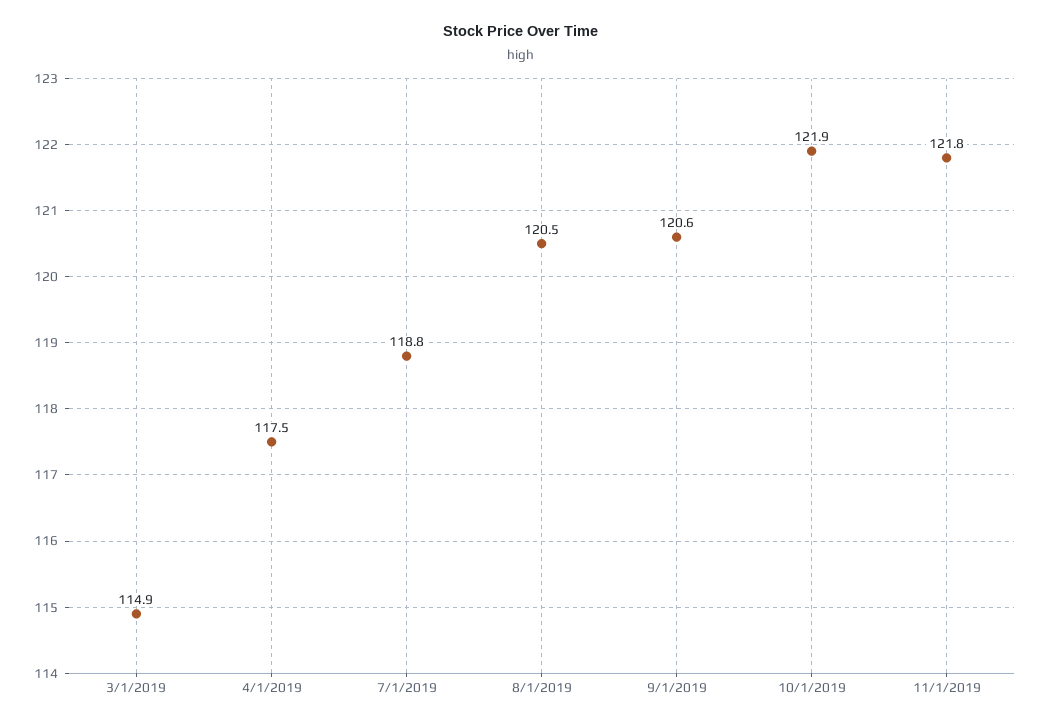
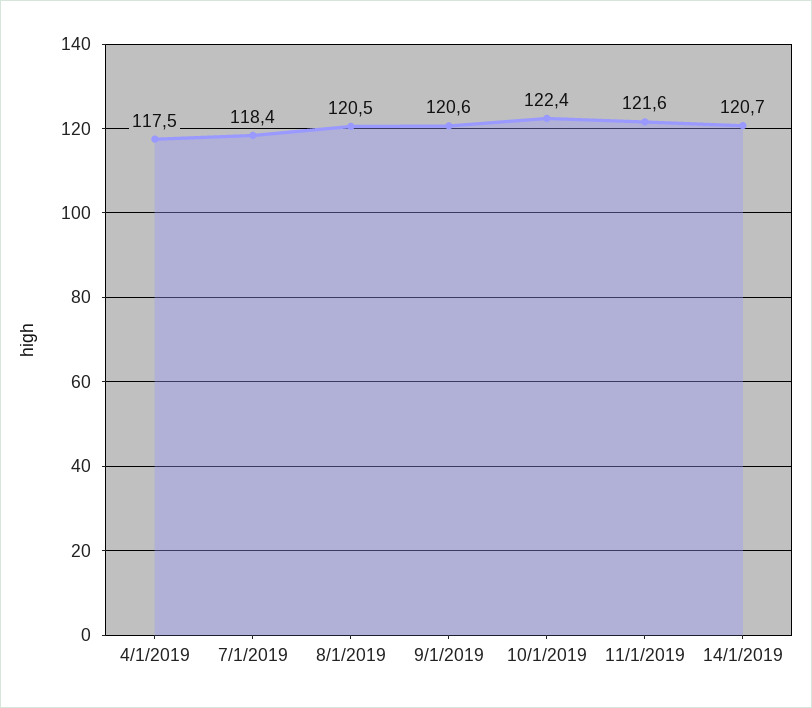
3/1/2019: 114.9 -> none
7/1/2019: 118.8 -> 118.4
10/1/2019: 121.9 -> 122.4
11/1/2019: 121.8 -> 121.6
14/1/2019: none -> 120.7

